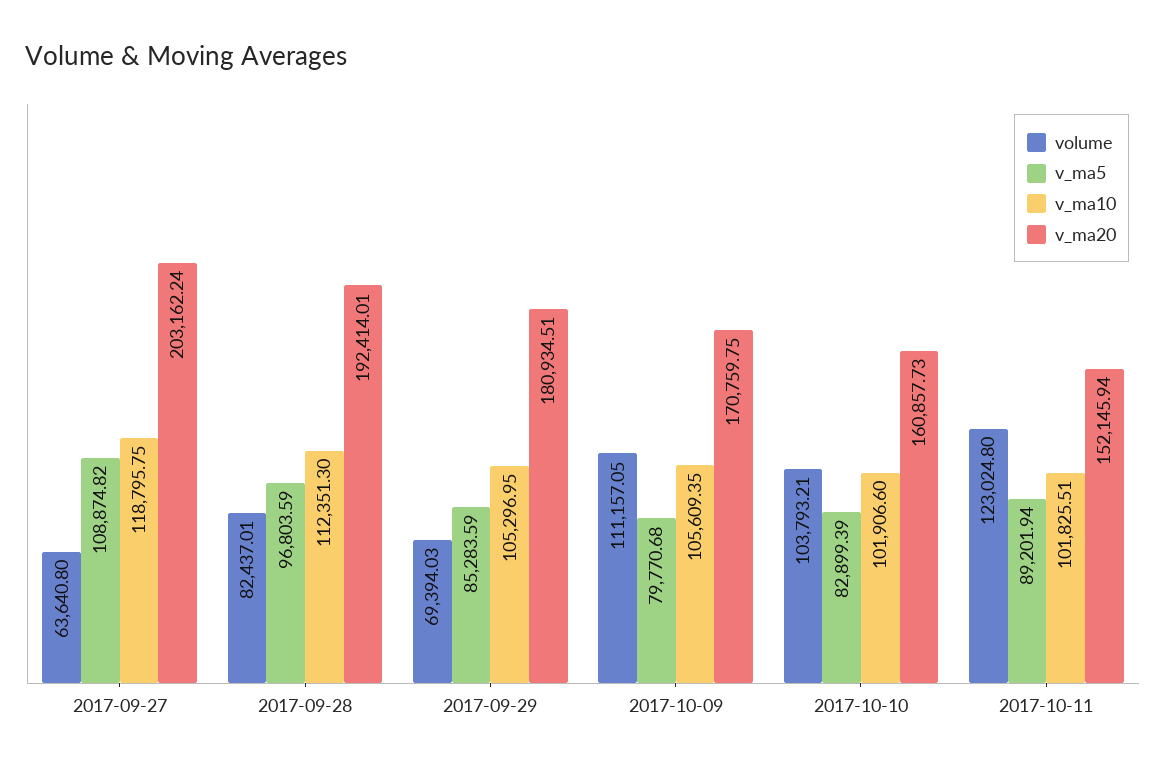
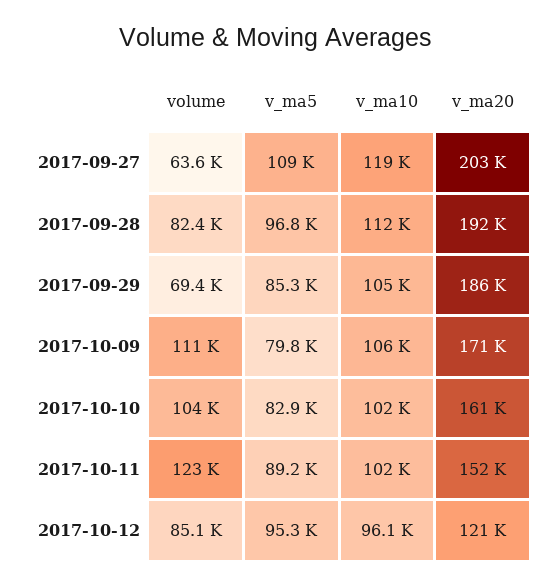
v_ma20, 2017-09-29: 180934.51 -> 186000
volume, 2017-10-12: none -> 85100
v_ma5, 2017-10-12: none -> 95300
v_ma10, 2017-10-12: none -> 96100
v_ma20, 2017-10-12: none -> 121000

